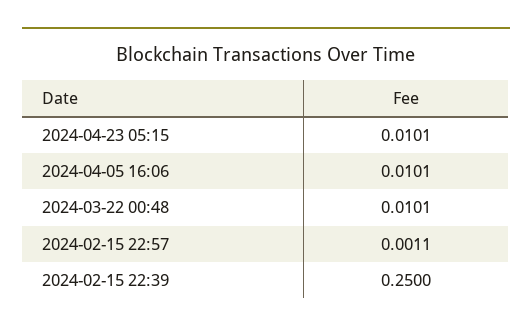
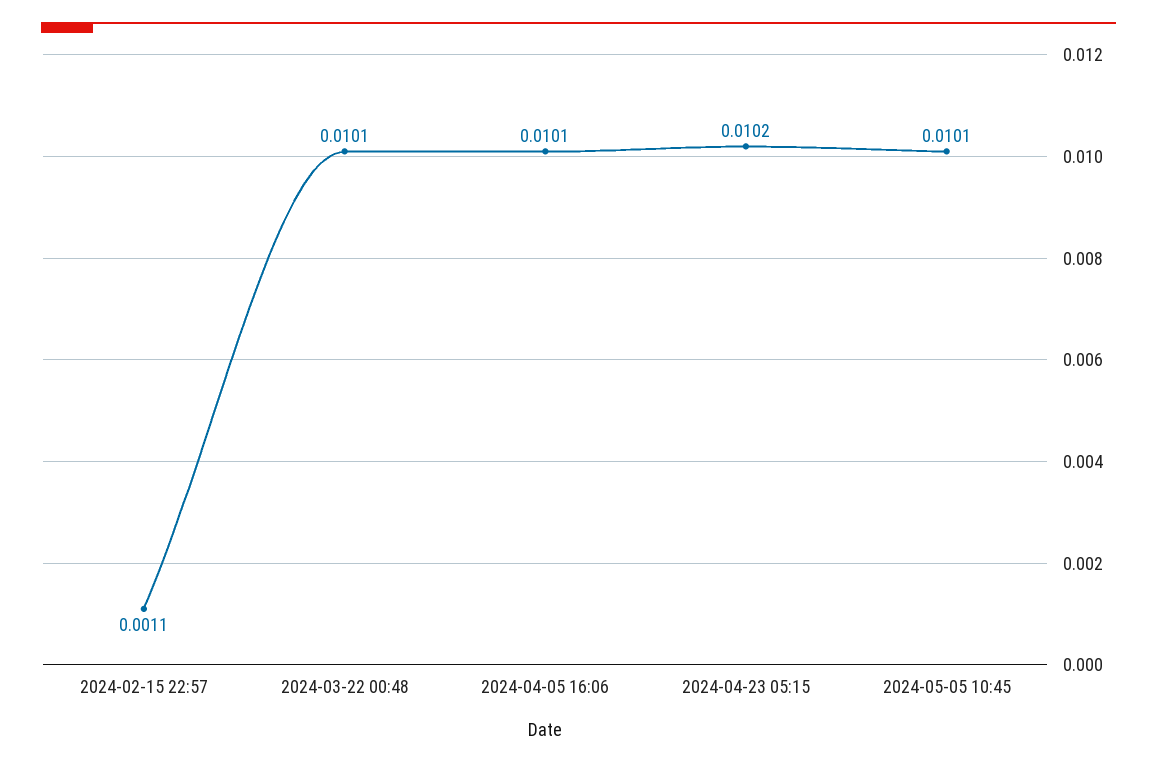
2024-04-23 05:15: 0.0101 -> 0.0102
2024-02-15 22:39: 0.25 -> none
2024-05-05 10:45: none -> 0.0101

